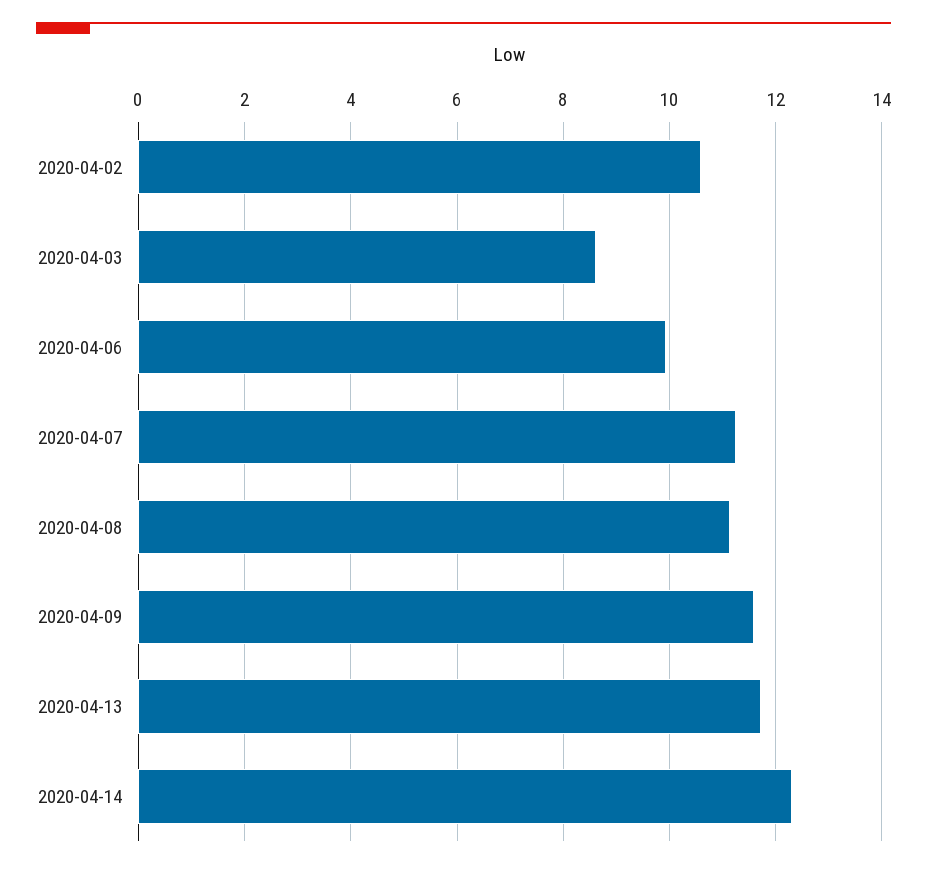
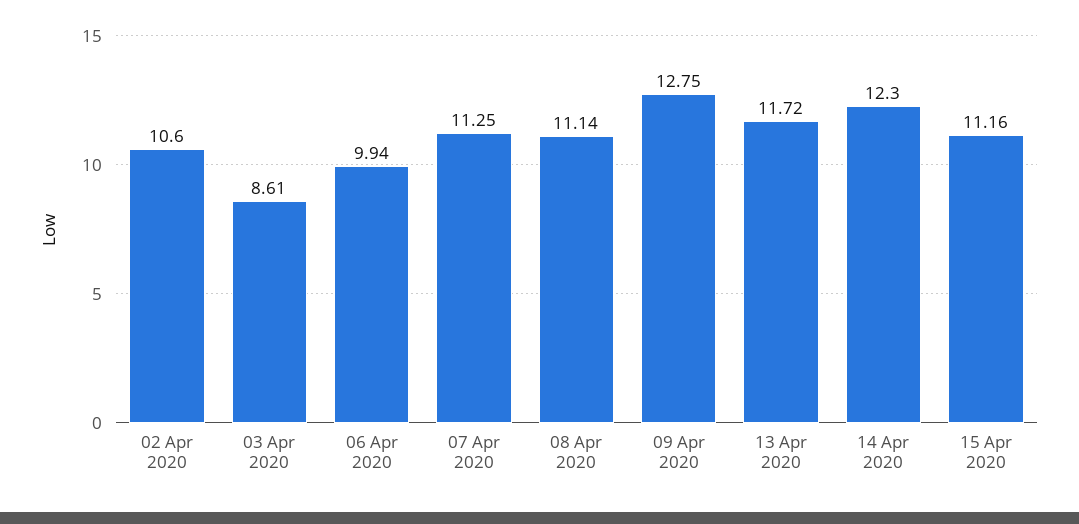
2020-04-09: 11.6 -> 12.75
15 Apr 2020: none -> 11.16

